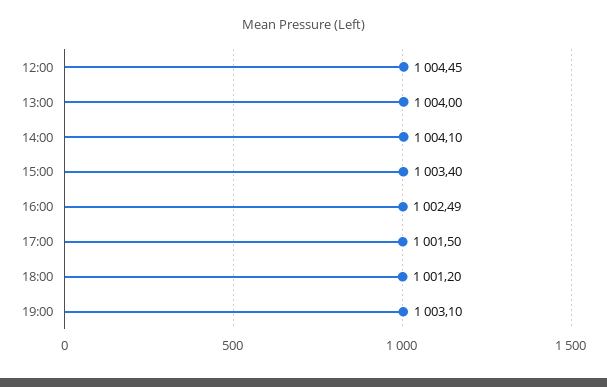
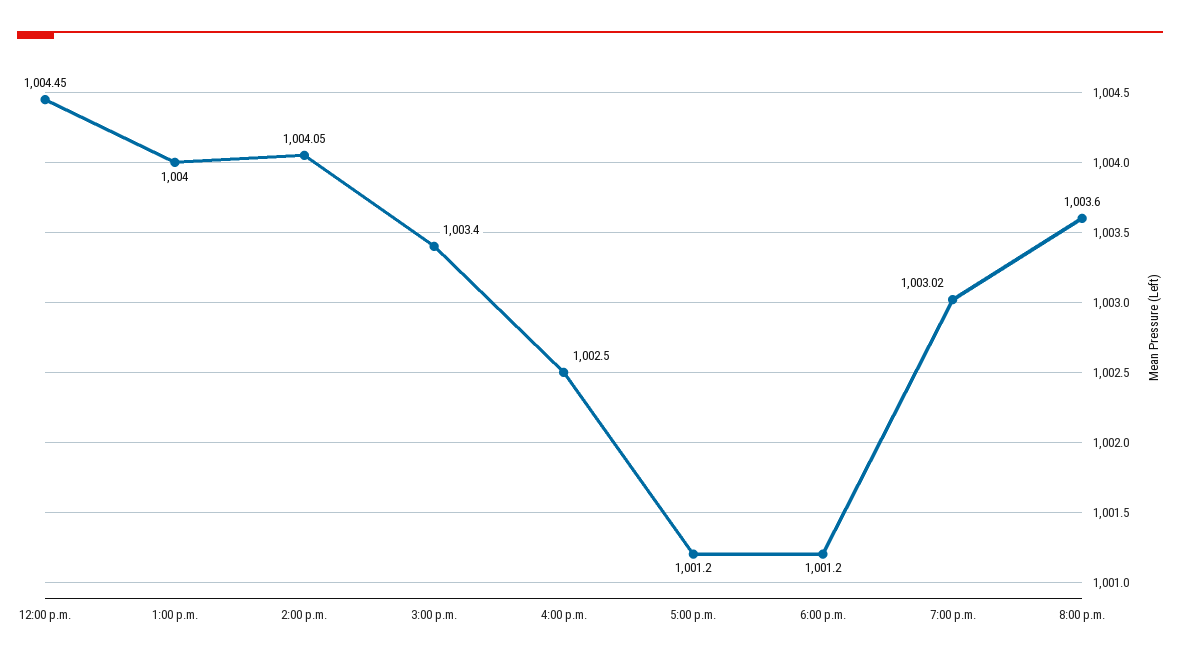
14:00: 1004.1 -> 1004.05
16:00: 1002.49 -> 1002.5
17:00: 1001.5 -> 1001.2
19:00: 1003.1 -> 1003.02
8:00 p.m.: none -> 1003.6

